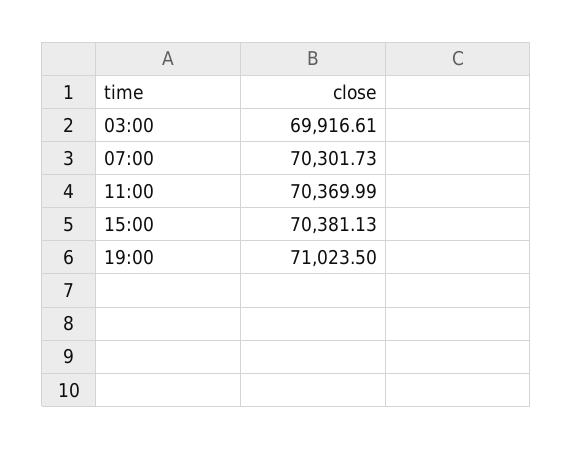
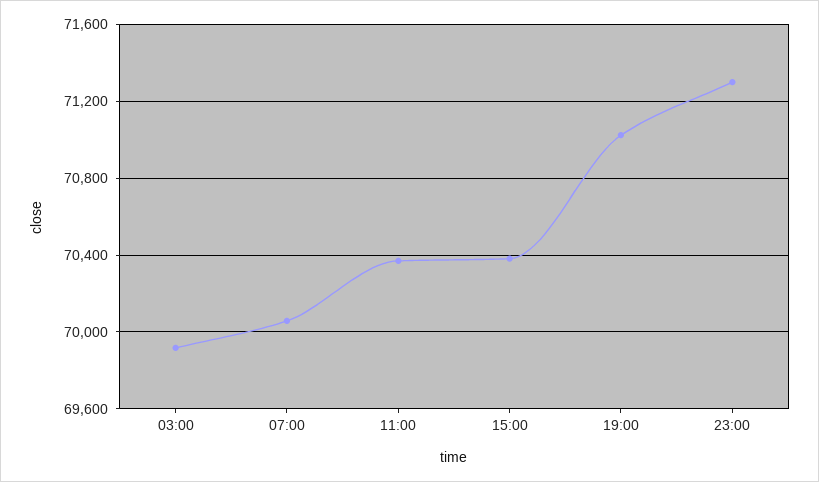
07:00: 70301.73 -> 70050
23:00: none -> 71300

